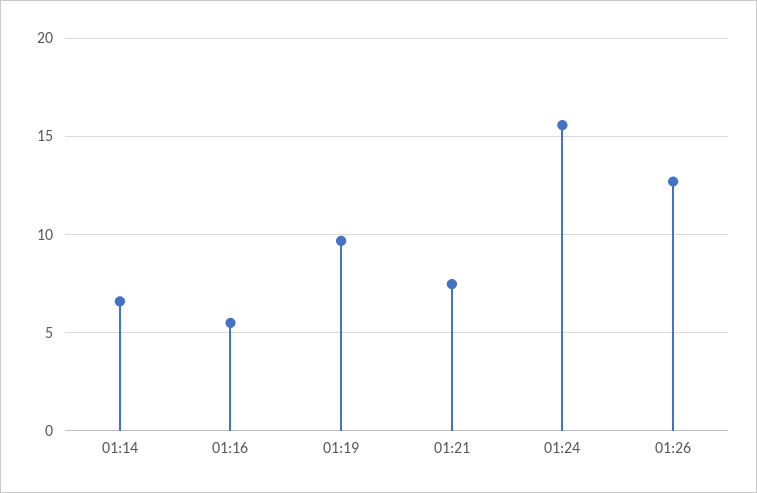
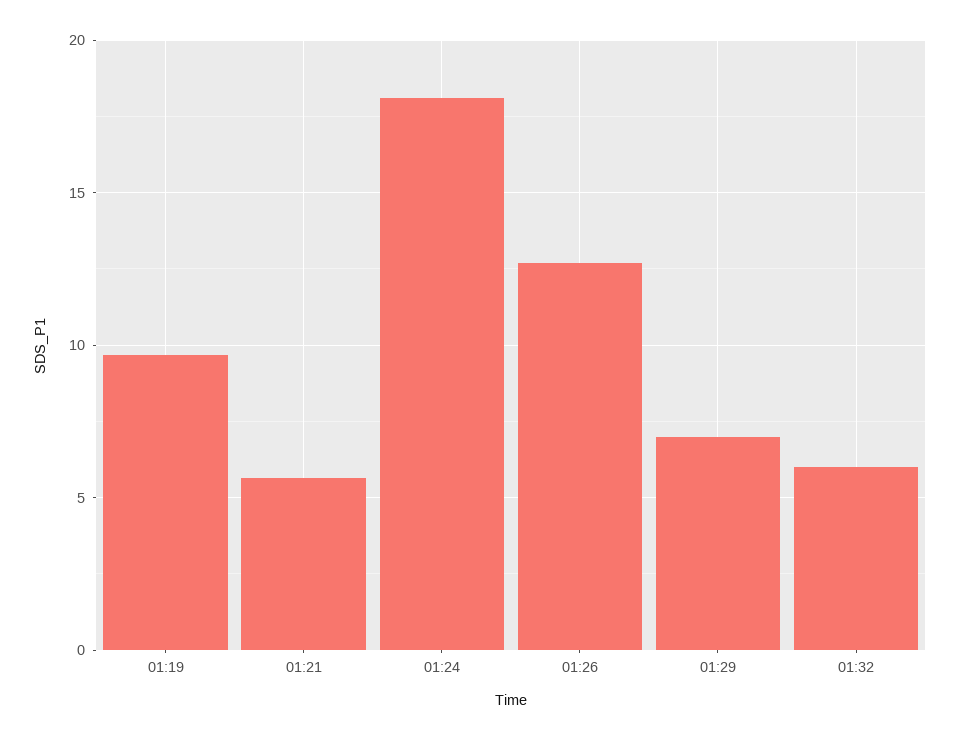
01:14: 6.5 -> none
01:16: 5.5 -> none
01:21: 7.5 -> 5.5
01:24: 15.5 -> 18
01:29: none -> 7
01:32: none -> 6

